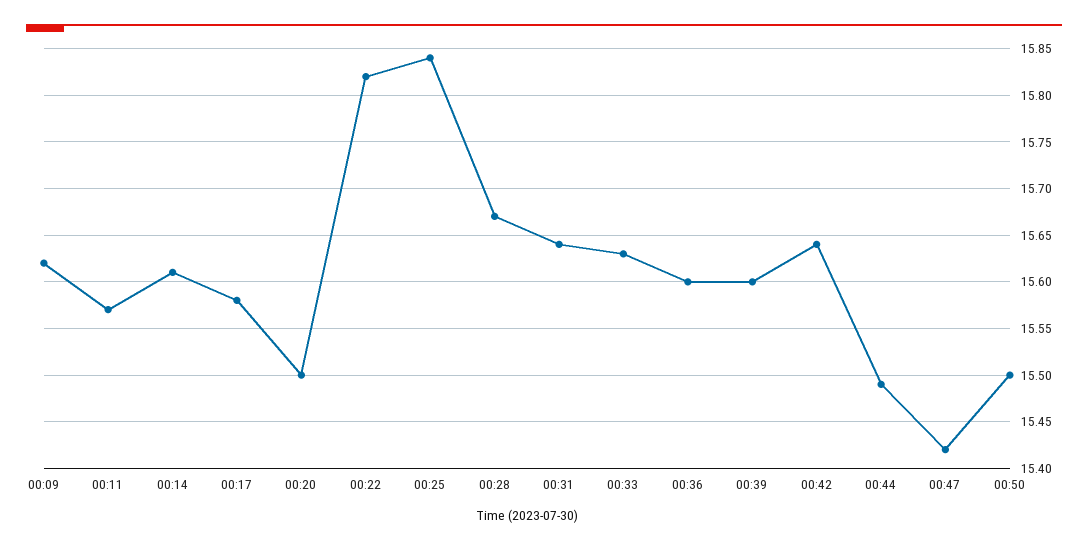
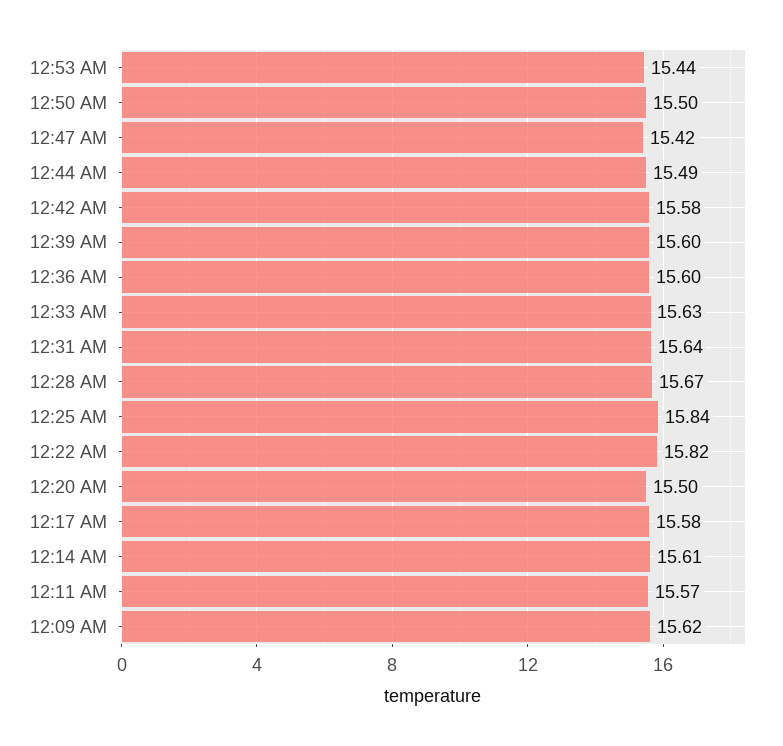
00:42: 15.64 -> 15.58
12:53 AM: none -> 15.44

